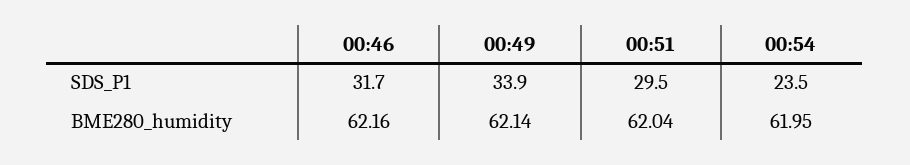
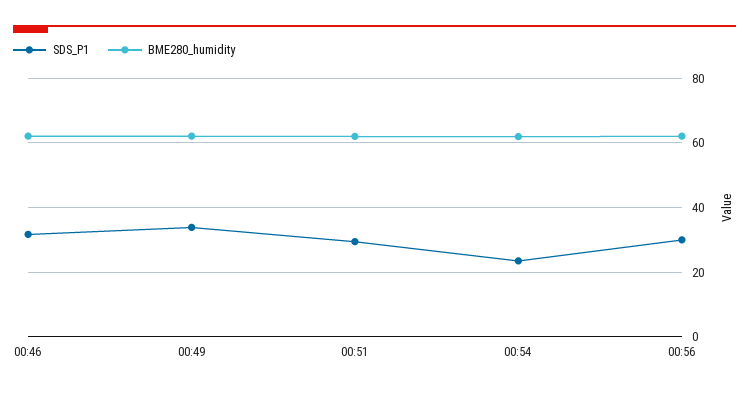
SDS_P1, 00:56: none -> 30
BME280_humidity, 00:56: none -> 62

